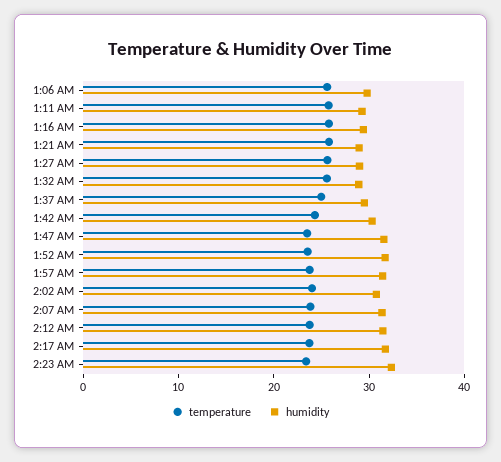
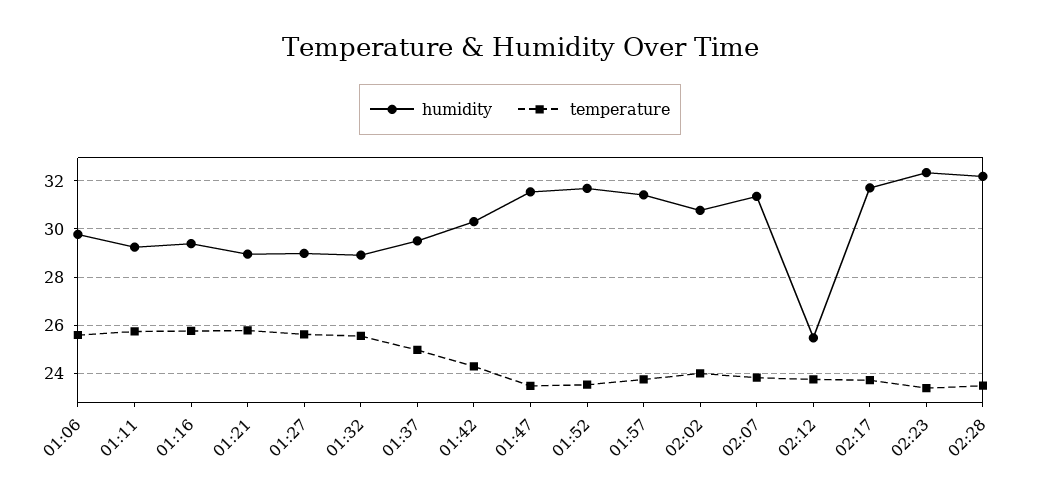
humidity, 2:12 AM: 32 -> 25.5
humidity, 02:28: none -> 32.25
temperature, 02:28: none -> 23.5

